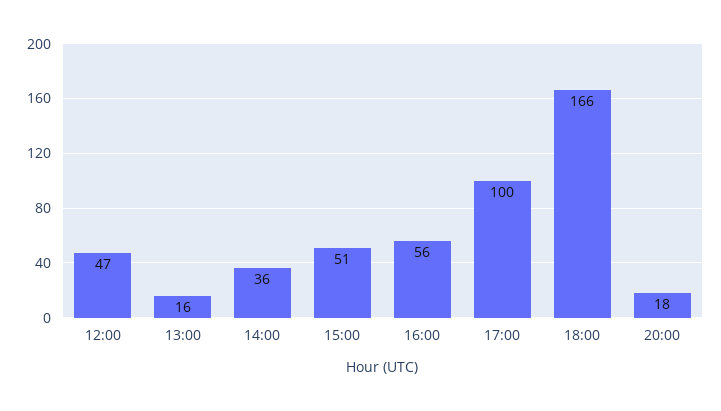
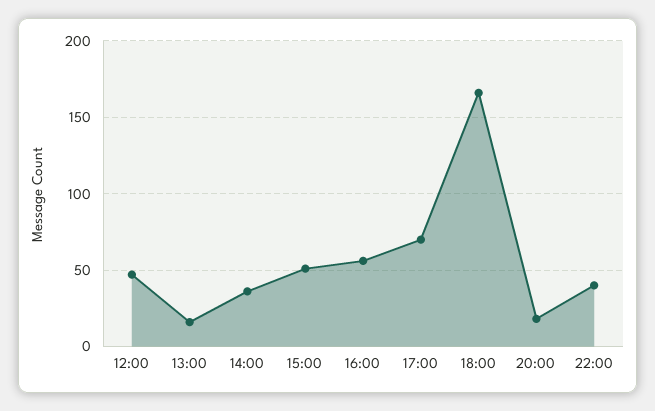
17:00: 100 -> 70
22:00: none -> 40

